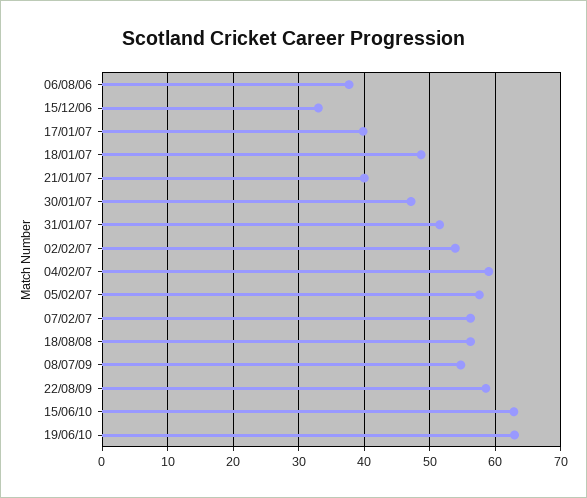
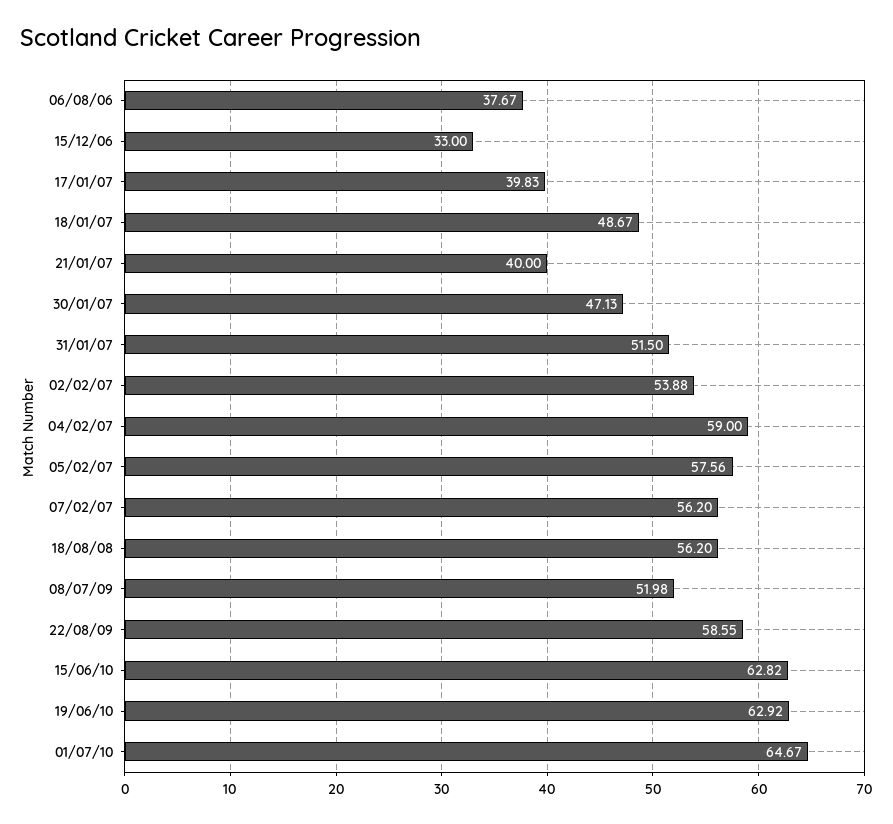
08/07/09: 55 -> 51.98
01/07/10: none -> 64.67

